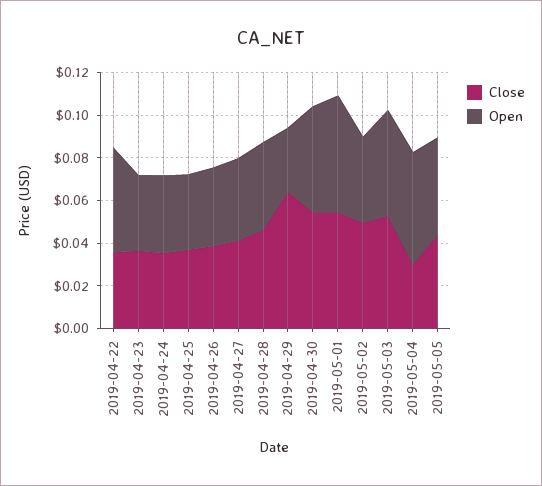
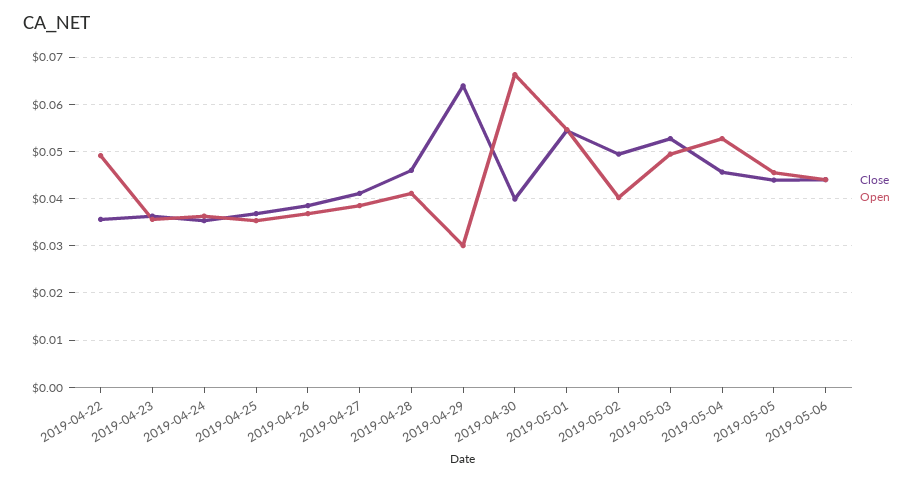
Close, 2019-04-30: 0.055 -> 0.04
Open, 2019-04-30: 0.05 -> 0.066
Close, 2019-05-04: 0.03 -> 0.046
Close, 2019-05-06: none -> 0.044
Open, 2019-05-06: none -> 0.044

